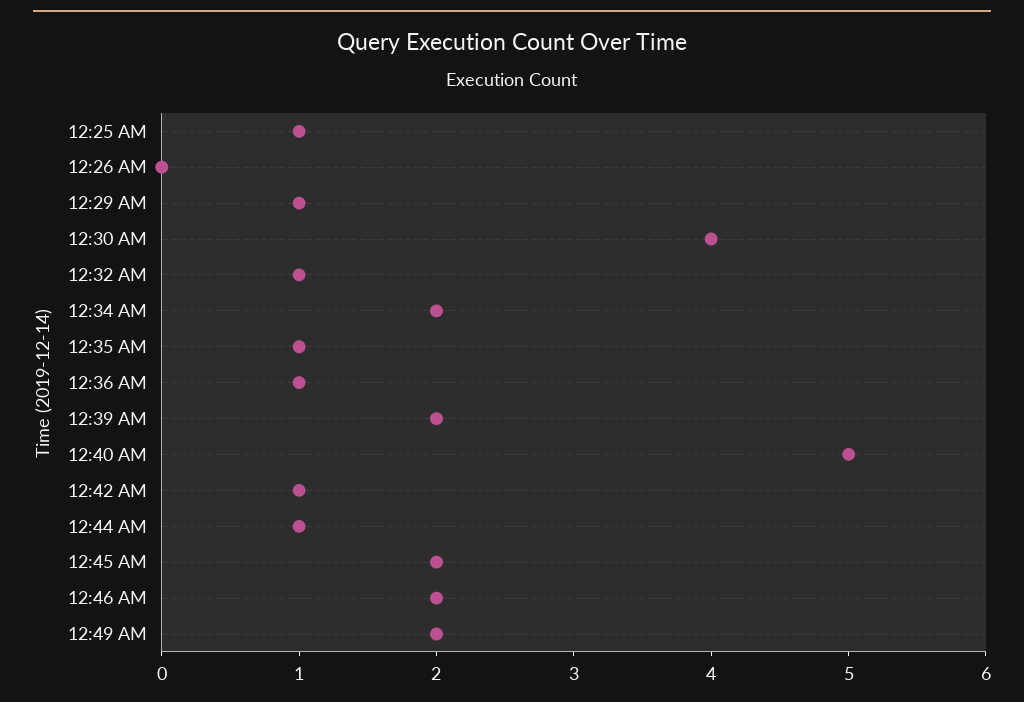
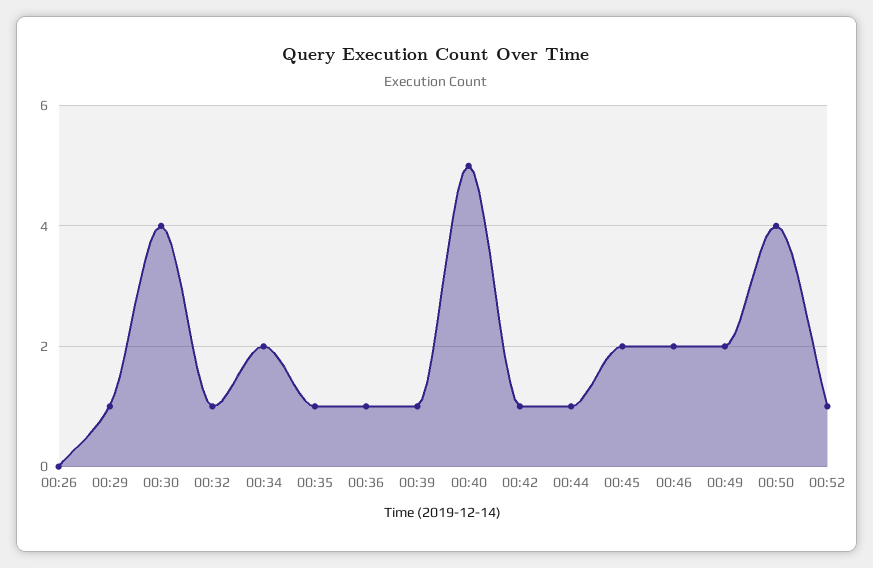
12:25 AM: 1 -> none
12:39 AM: 2 -> 1
00:50: none -> 4
00:52: none -> 1

